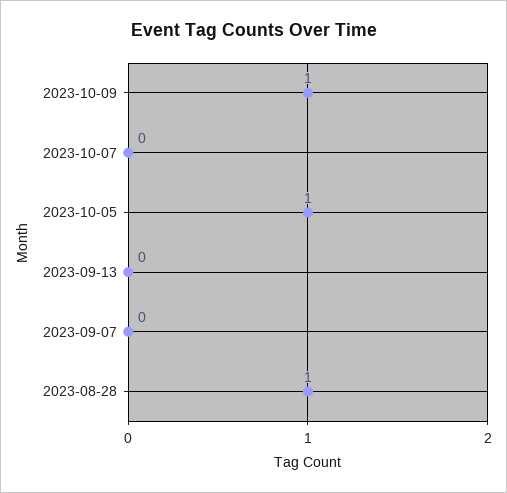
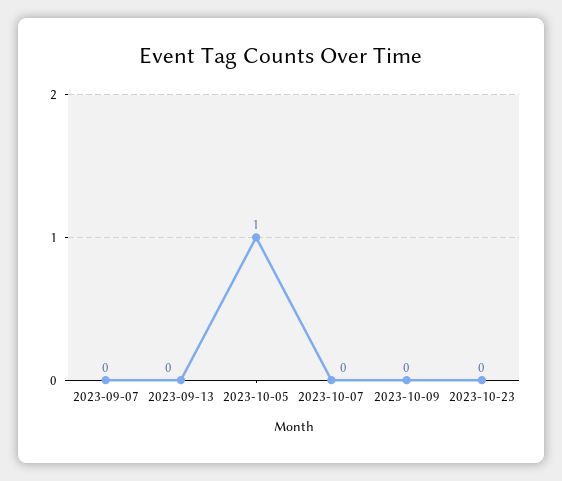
2023-10-09: 1 -> 0
2023-08-28: 1 -> none
2023-10-23: none -> 0

